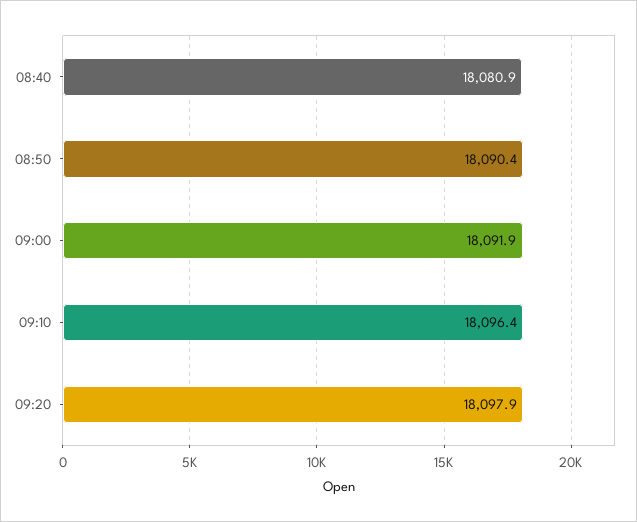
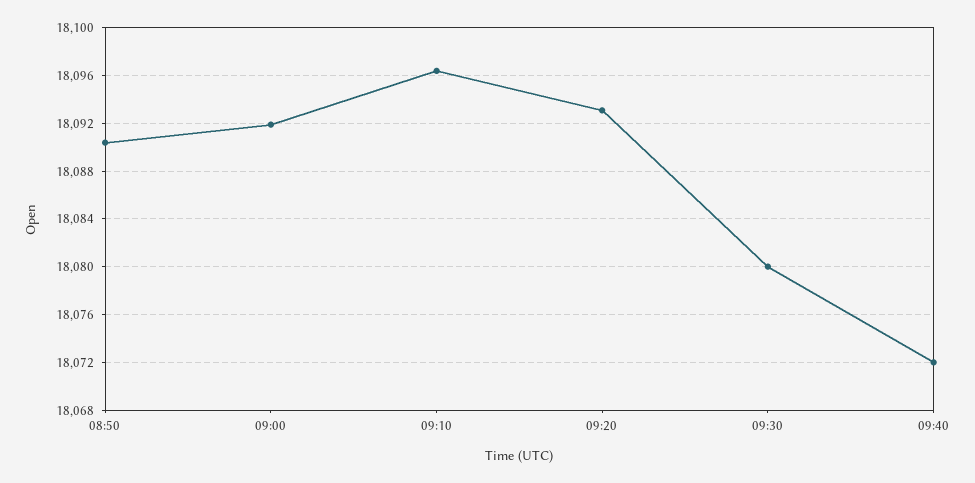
08:40: 18080.9 -> none
09:20: 18097.9 -> 18093
09:30: none -> 18080
09:40: none -> 18072

